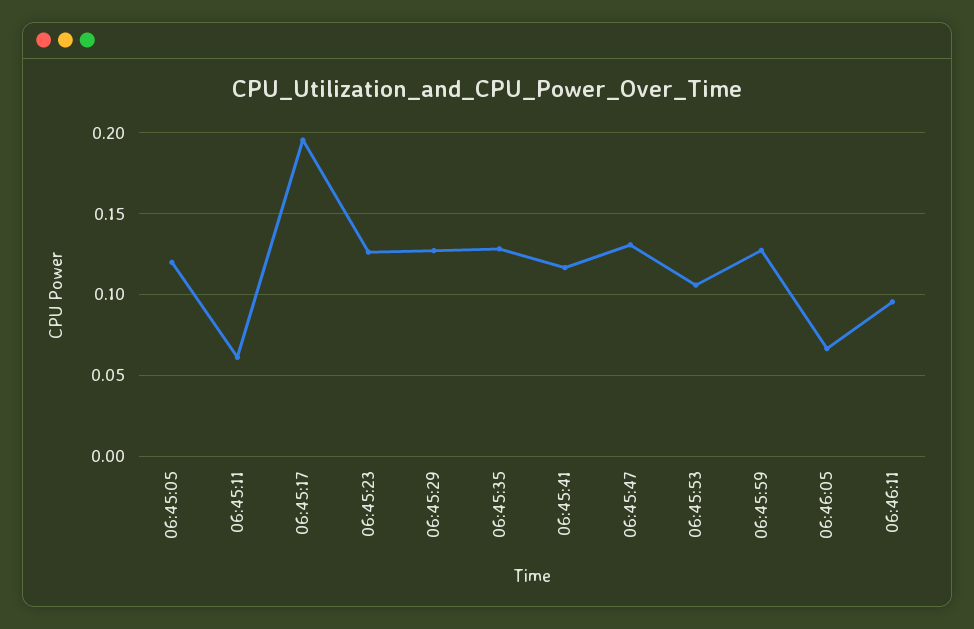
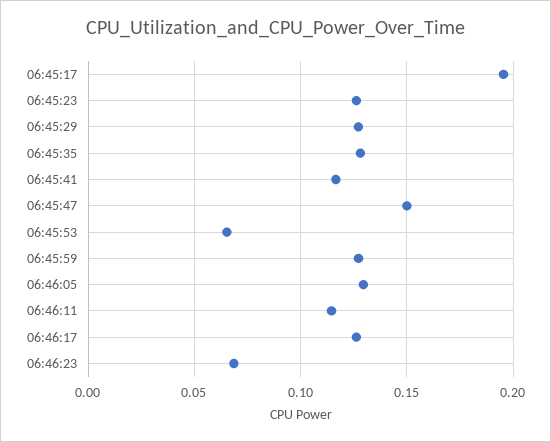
06:45:05: 0.12 -> none
06:45:11: 0.06 -> none
06:45:47: 0.13 -> 0.15
06:45:53: 0.105 -> 0.065
06:46:05: 0.065 -> 0.13
06:46:11: 0.095 -> 0.115
06:46:17: none -> 0.125
06:46:23: none -> 0.07

